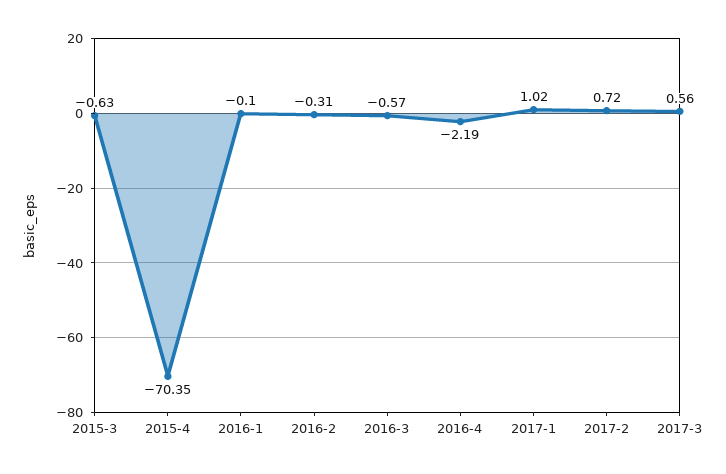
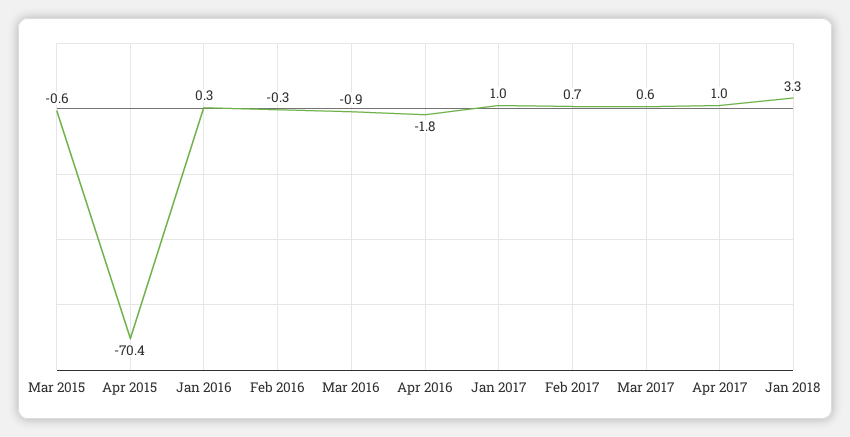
2016-1: -0.1 -> 0.3
2016-3: -0.57 -> -0.9
2016-4: -2.19 -> -1.8
Apr 2017: none -> 1
Jan 2018: none -> 3.3

